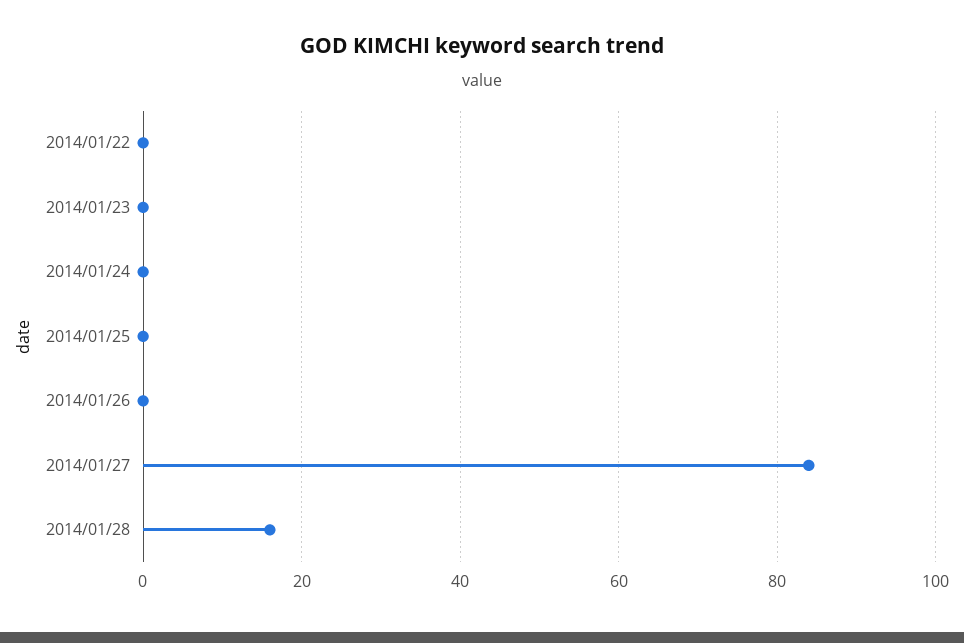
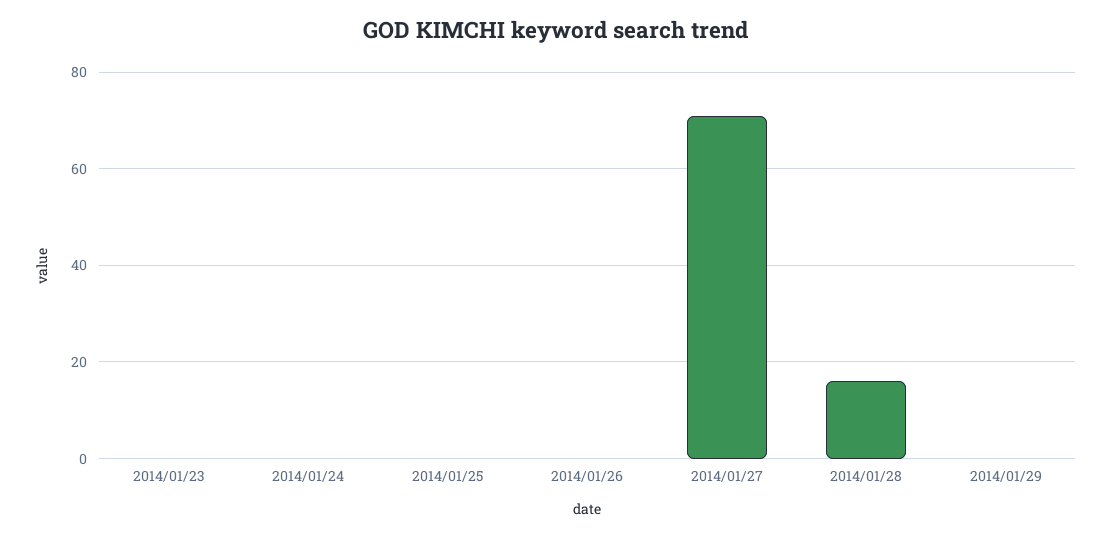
2014/01/22: 0 -> none
2014/01/27: 85 -> 70
2014/01/29: none -> 0

